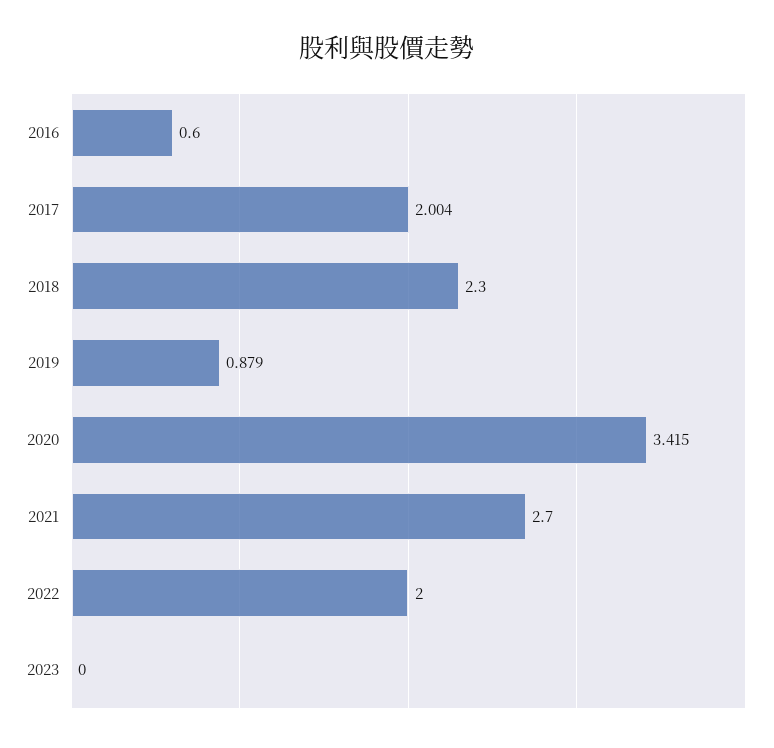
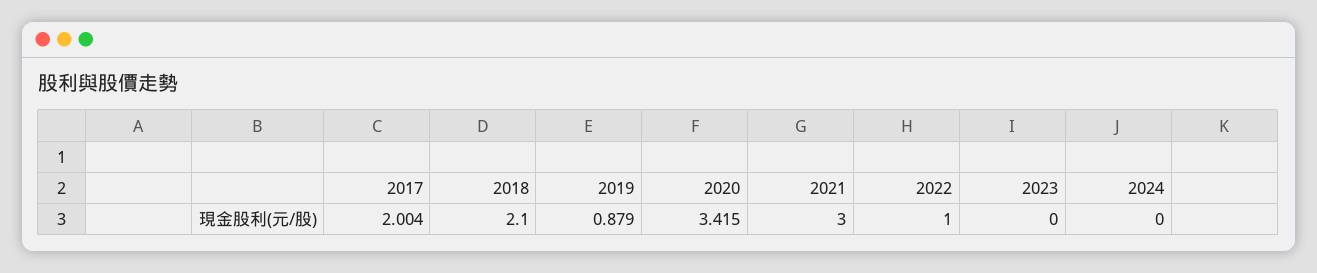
2016: 0.6 -> none
2018: 2.3 -> 2.1
2021: 2.7 -> 3
2022: 2 -> 1
2024: none -> 0

